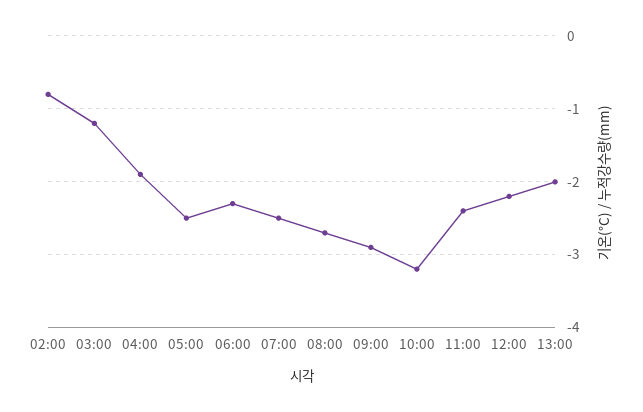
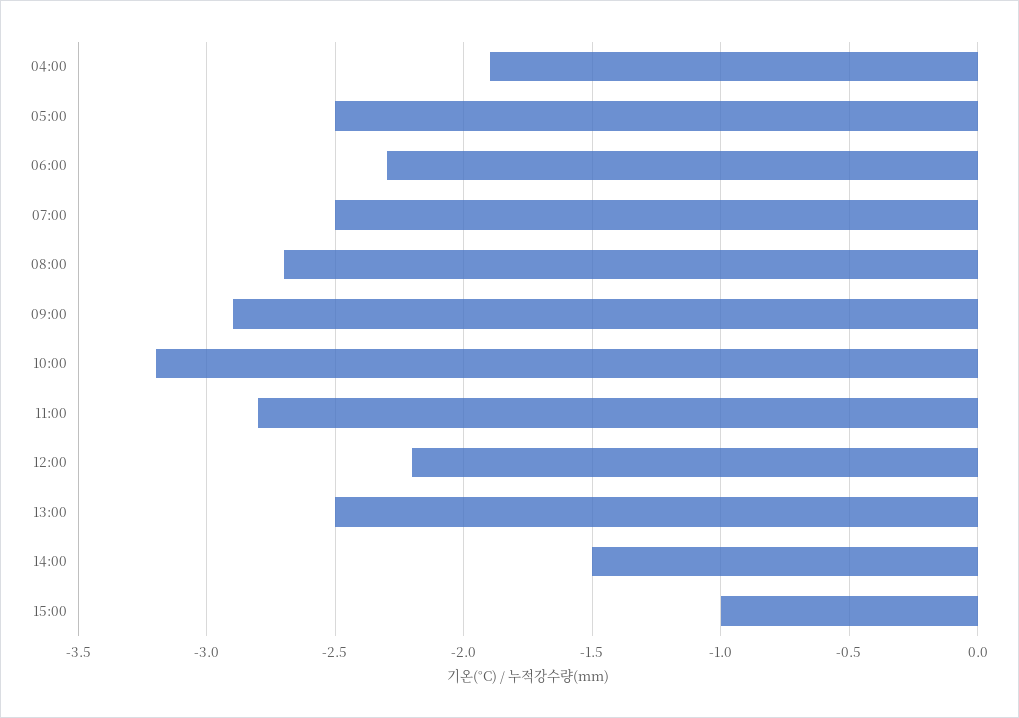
02:00: -0.8 -> none
03:00: -1.2 -> none
11:00: -2.4 -> -2.8
13:00: -2 -> -2.5
14:00: none -> -1.5
15:00: none -> -1

